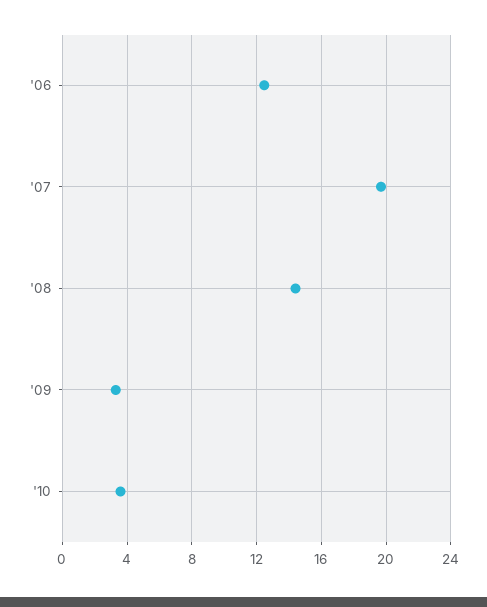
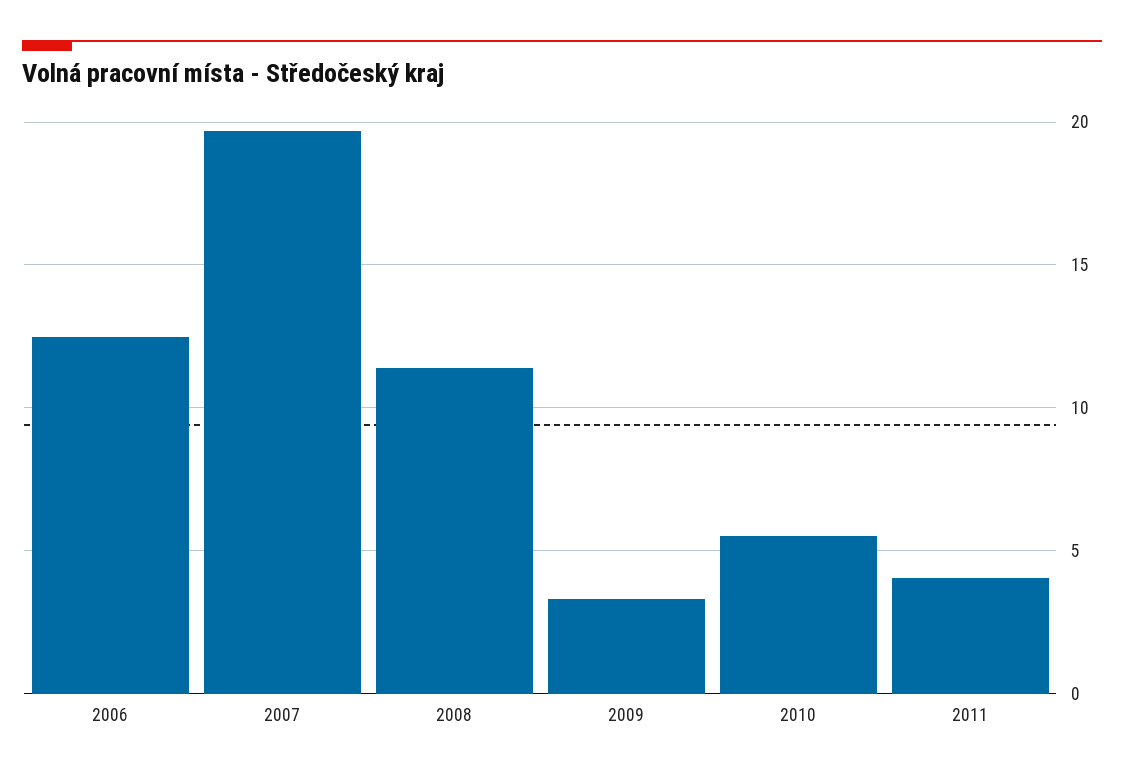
'08: 14.5 -> 11.5
'10: 3.5 -> 5.5
2011: none -> 4

